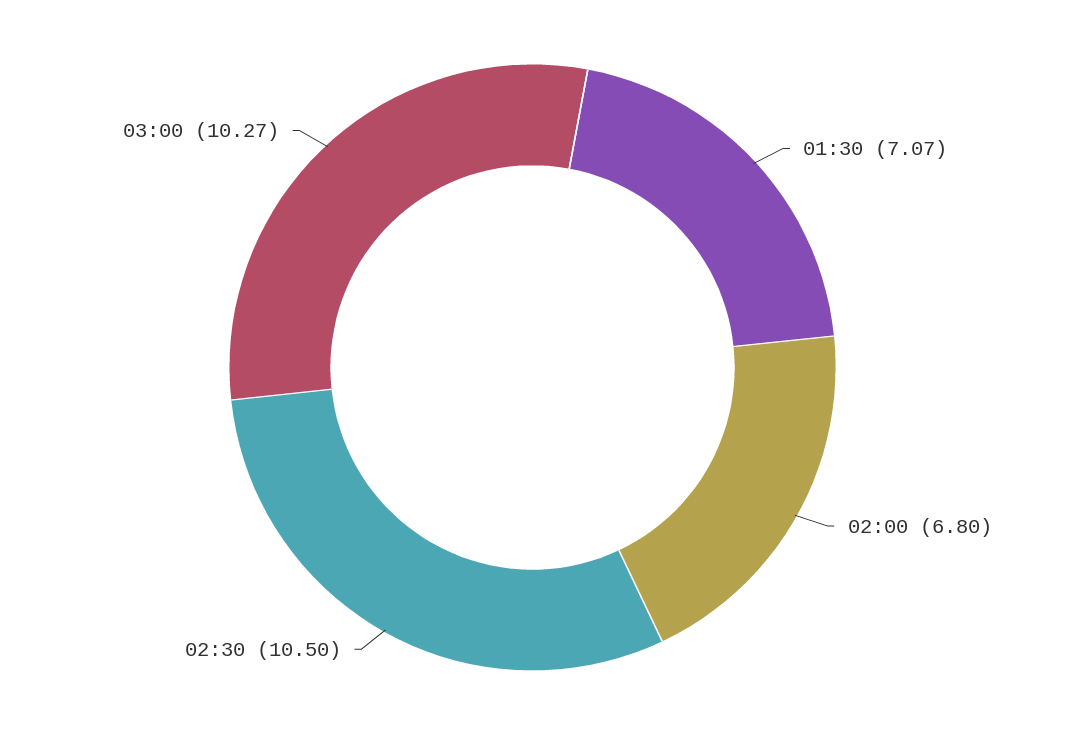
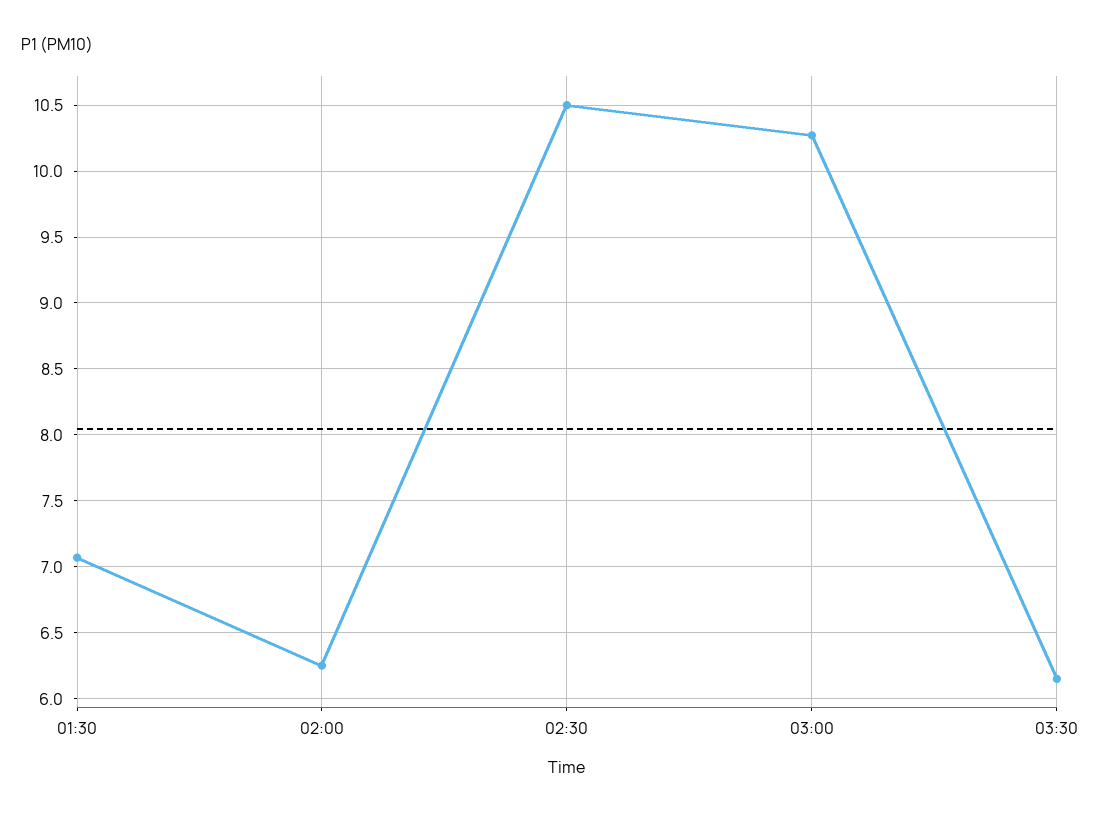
02:00: 6.8 -> 6.25
03:30: none -> 6.15

